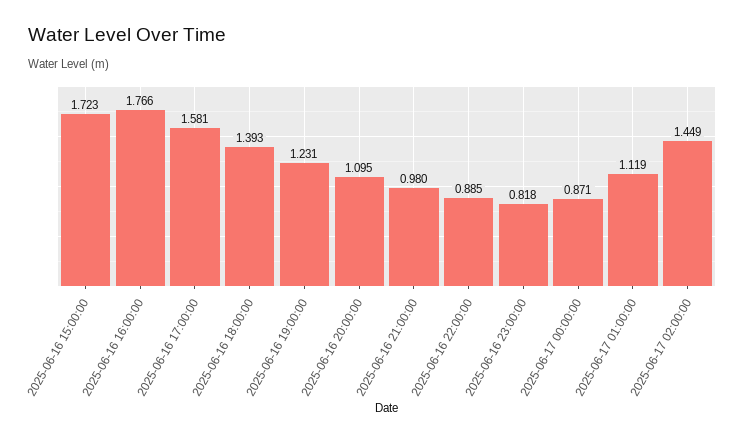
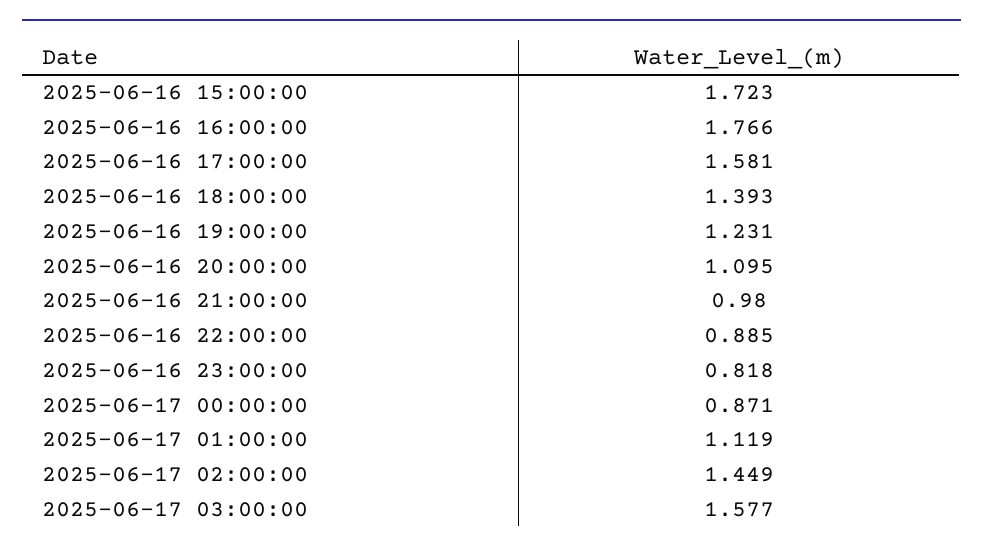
2025-06-17 03:00:00: none -> 1.577

